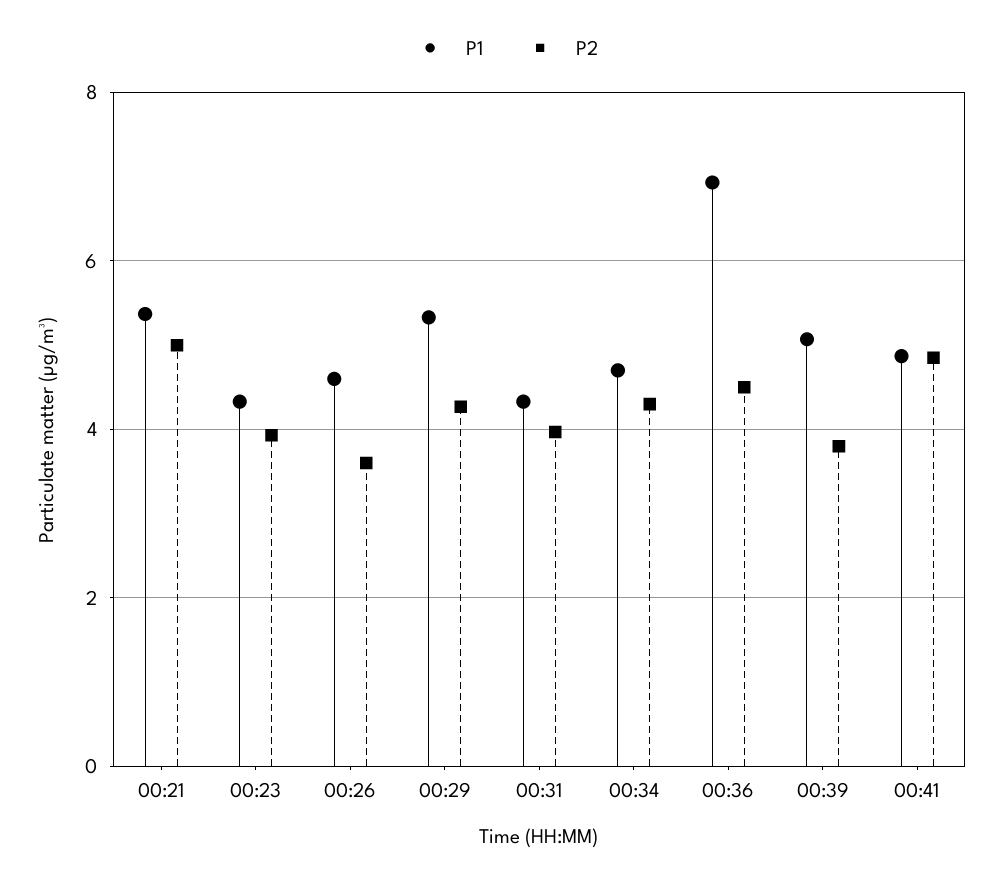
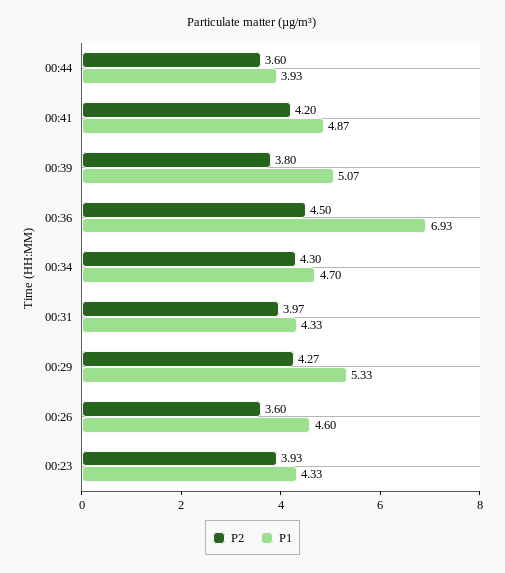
P1, 00:21: 5.4 -> none
P2, 00:21: 5 -> none
P2, 00:41: 4.8 -> 4.2
P2, 00:44: none -> 3.6
P1, 00:44: none -> 3.93

